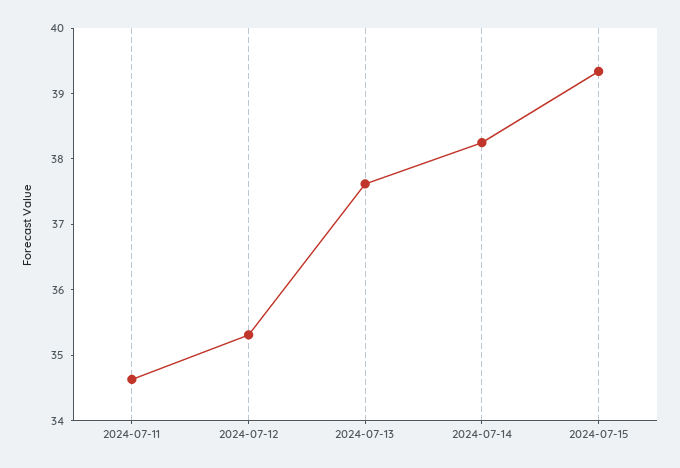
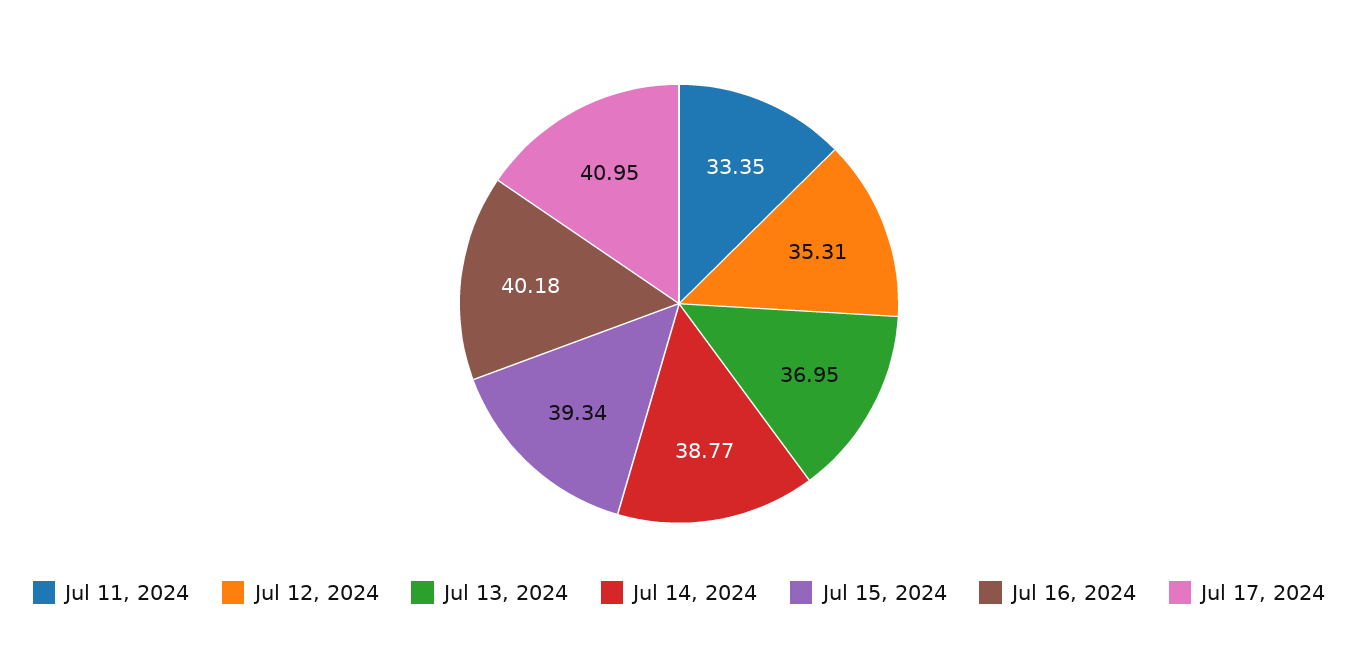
2024-07-11: 34.6 -> 33.35
2024-07-13: 37.6 -> 36.95
2024-07-14: 38.2 -> 38.77
Jul 16, 2024: none -> 40.18
Jul 17, 2024: none -> 40.95

